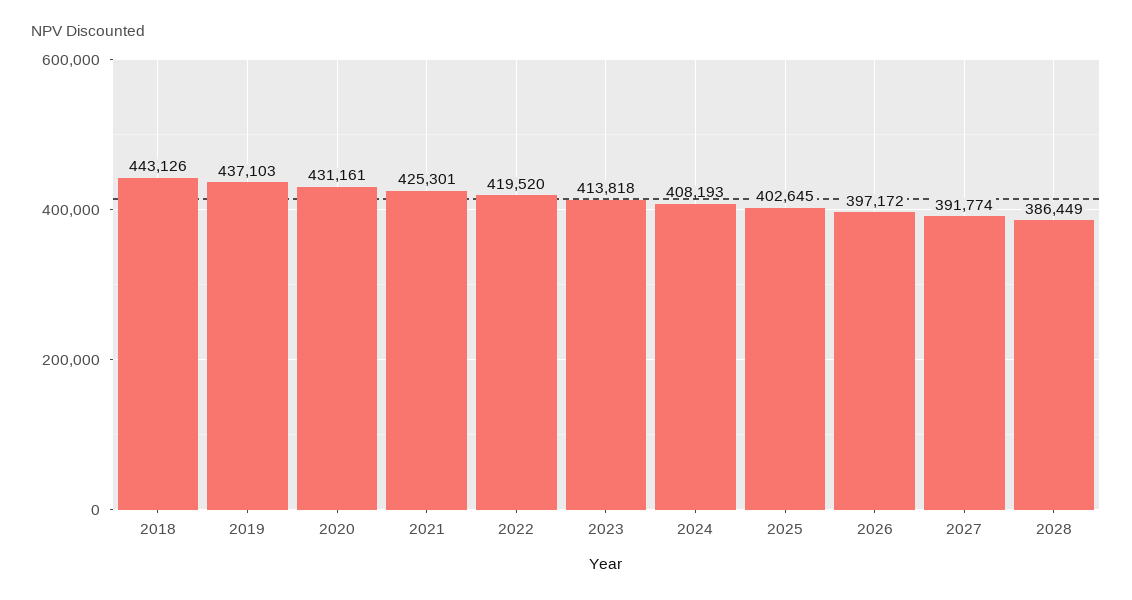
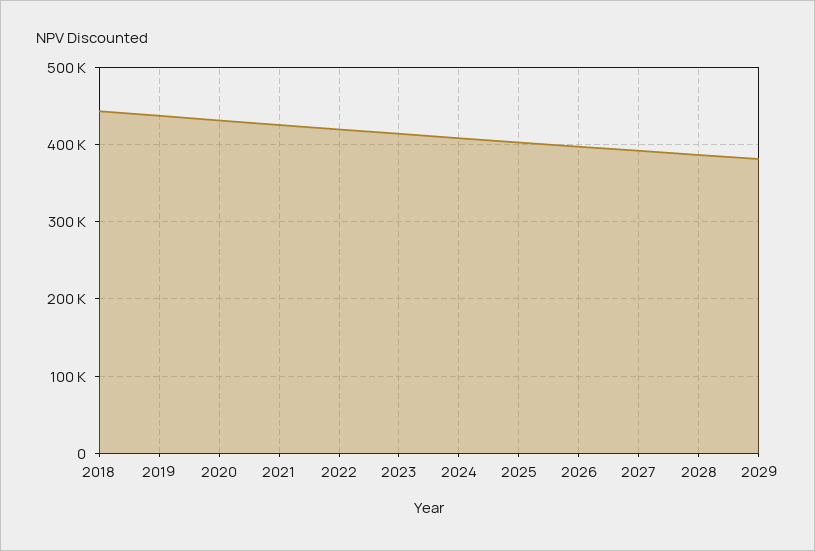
2029: none -> 380000

